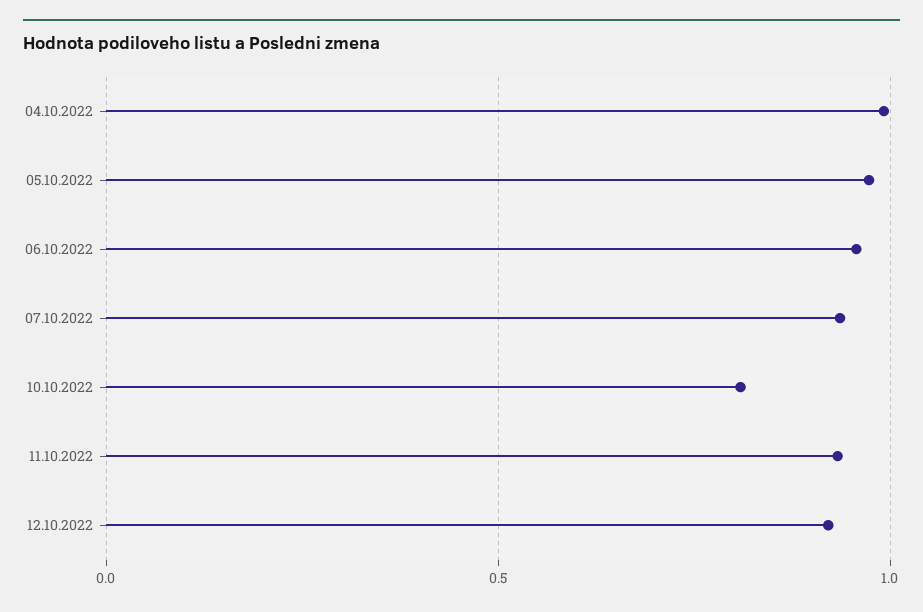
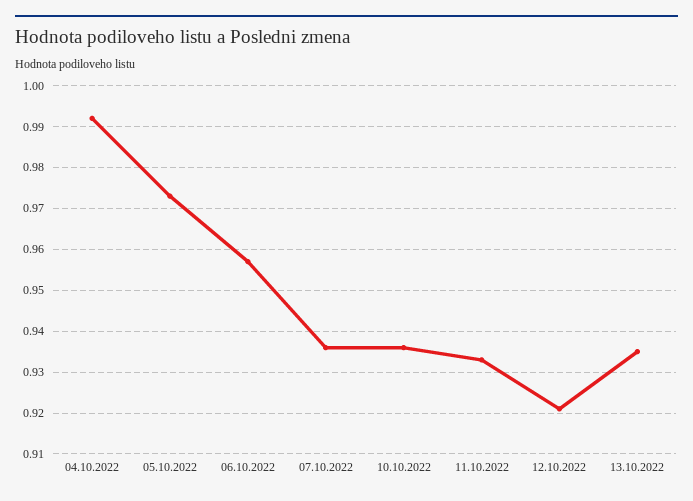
10.10.2022: 0.8 -> 0.935
13.10.2022: none -> 0.935

